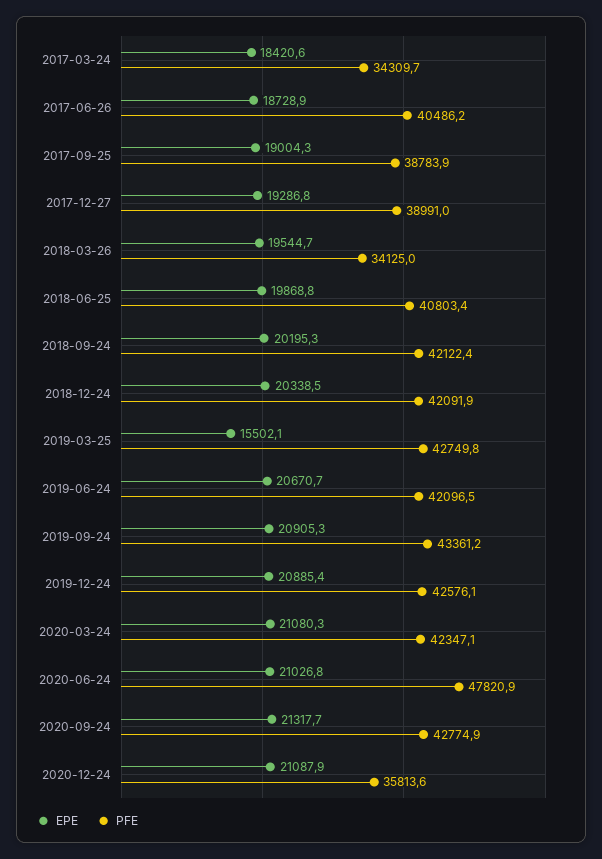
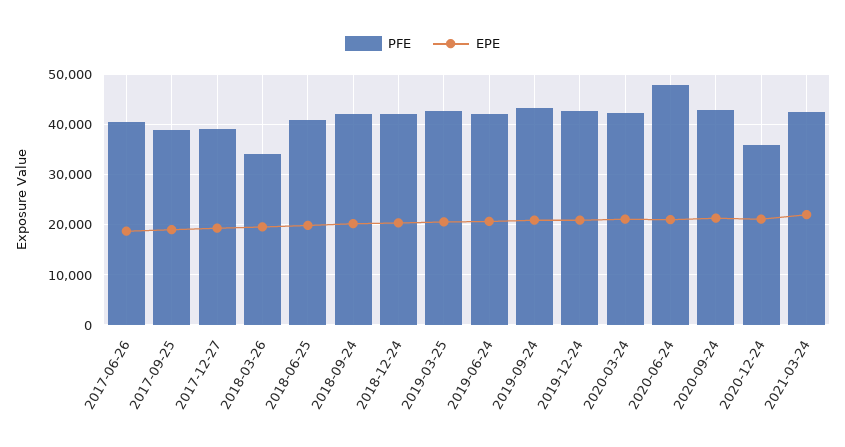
EPE, 2017-03-24: 18420.6 -> none
PFE, 2017-03-24: 34309.7 -> none
EPE, 2019-03-25: 15502.1 -> 20000
PFE, 2021-03-24: none -> 42000
EPE, 2021-03-24: none -> 22000

